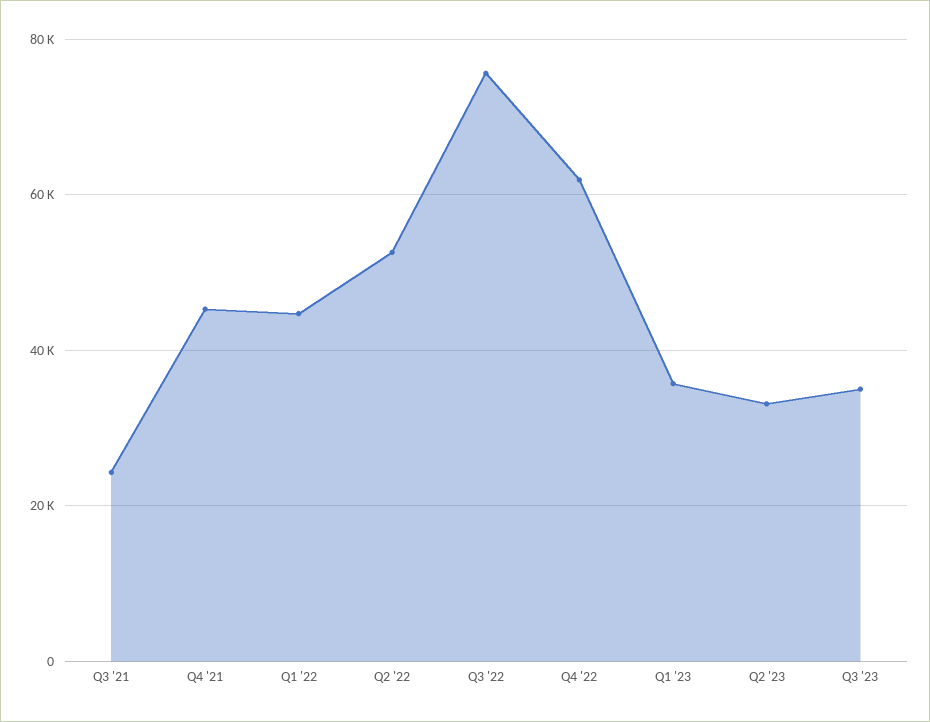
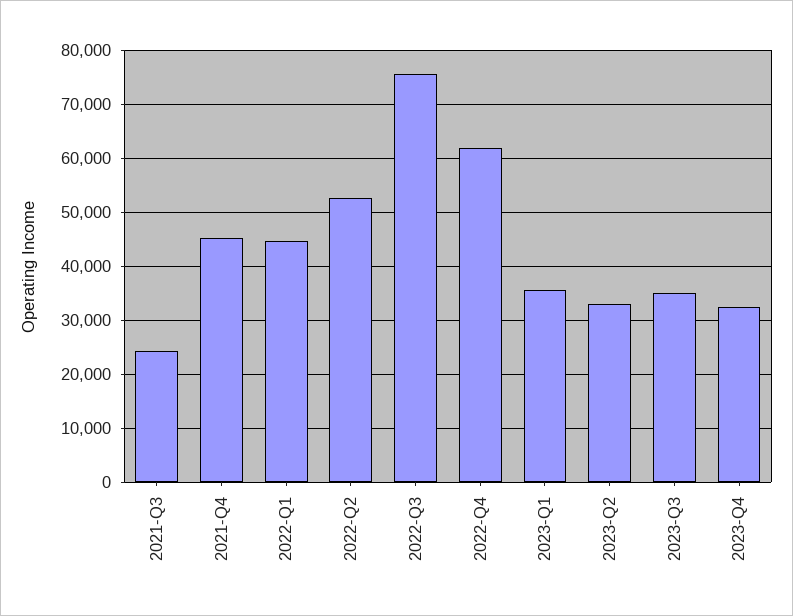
2023-Q4: none -> 32000

